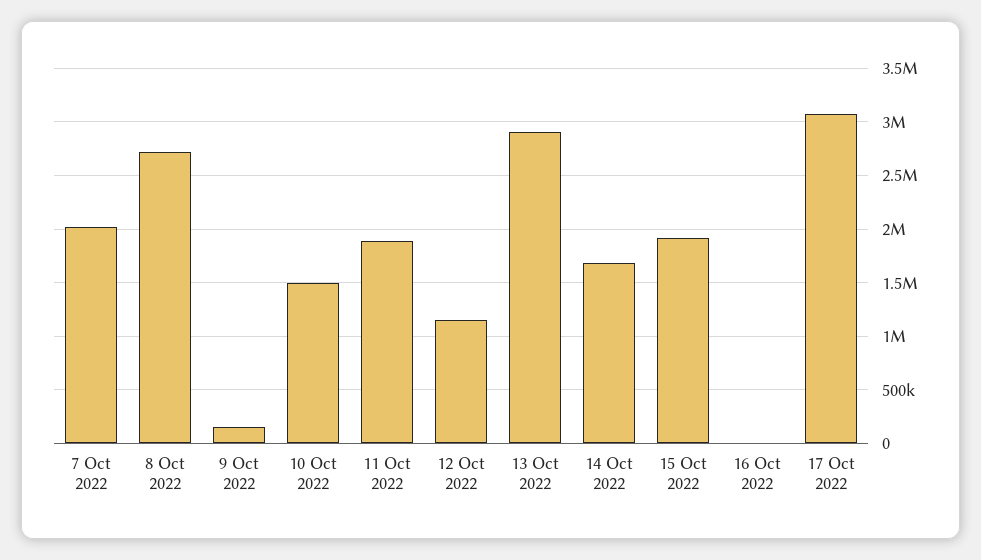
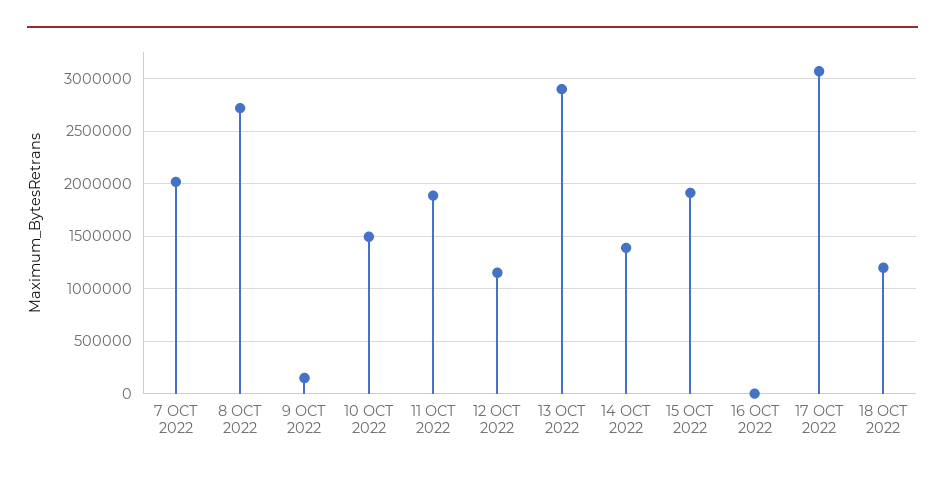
14 Oct 2022: 1700000 -> 1400000
18 OCT 2022: none -> 1200000

